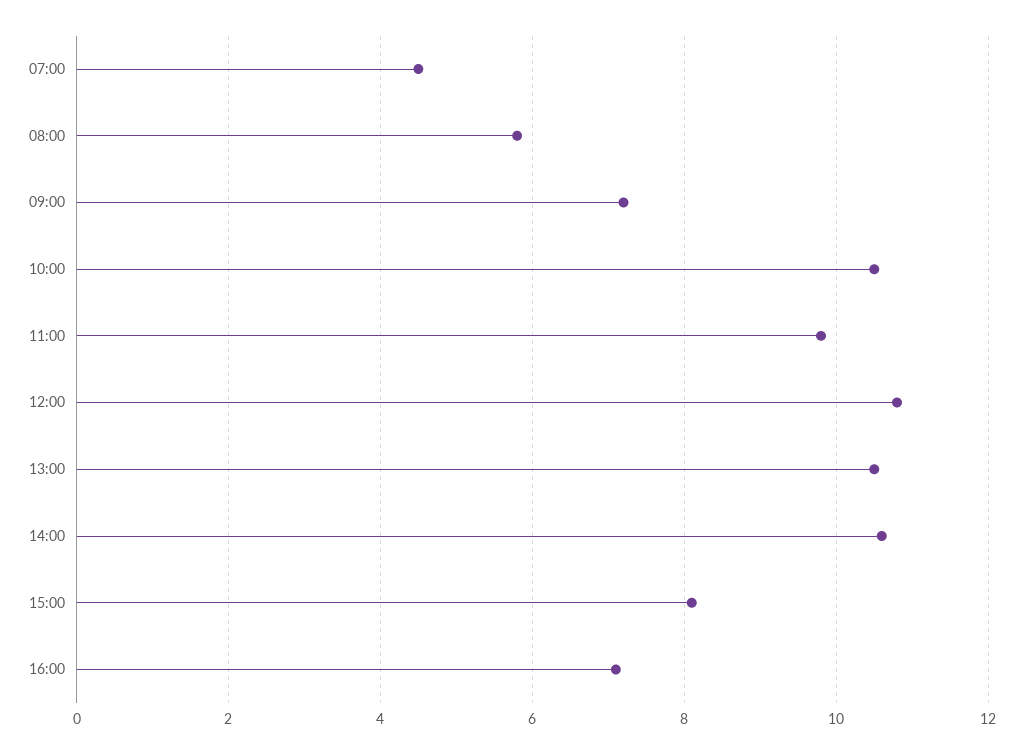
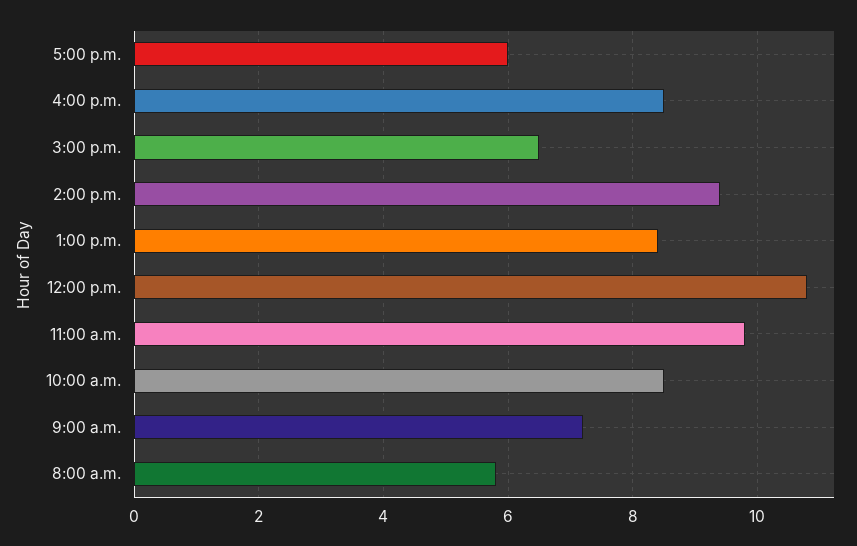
07:00: 4.5 -> none
10:00: 10.5 -> 8.5
13:00: 10.5 -> 8.5
14:00: 10.5 -> 9.5
15:00: 8 -> 6.5
16:00: 7 -> 8.5
5:00 p.m.: none -> 6

